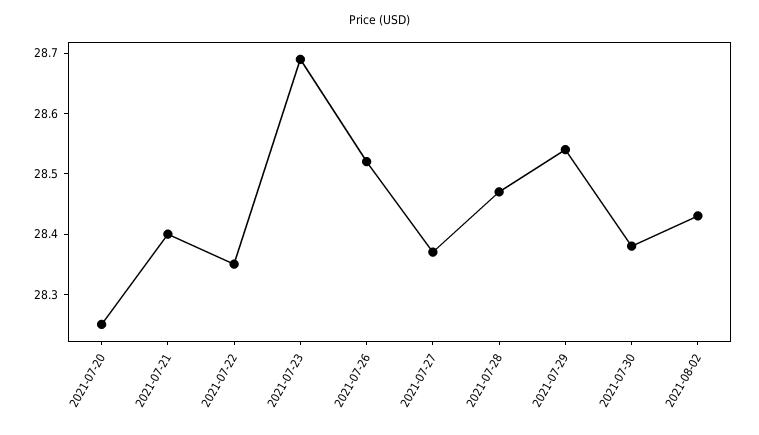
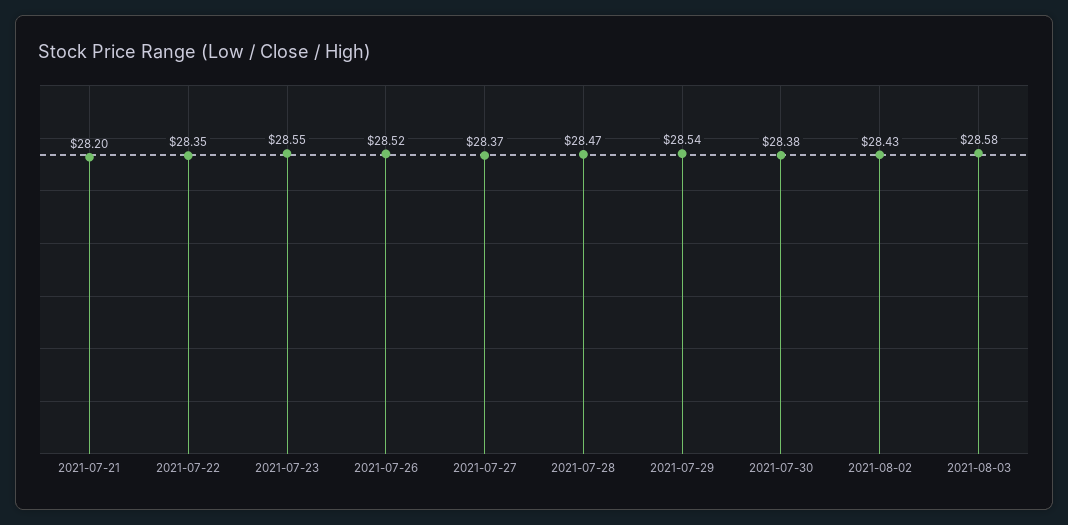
2021-07-20: 28.25 -> none
2021-07-21: 28.4 -> 28.2
2021-07-23: 28.7 -> 28.55
2021-08-03: none -> 28.58

